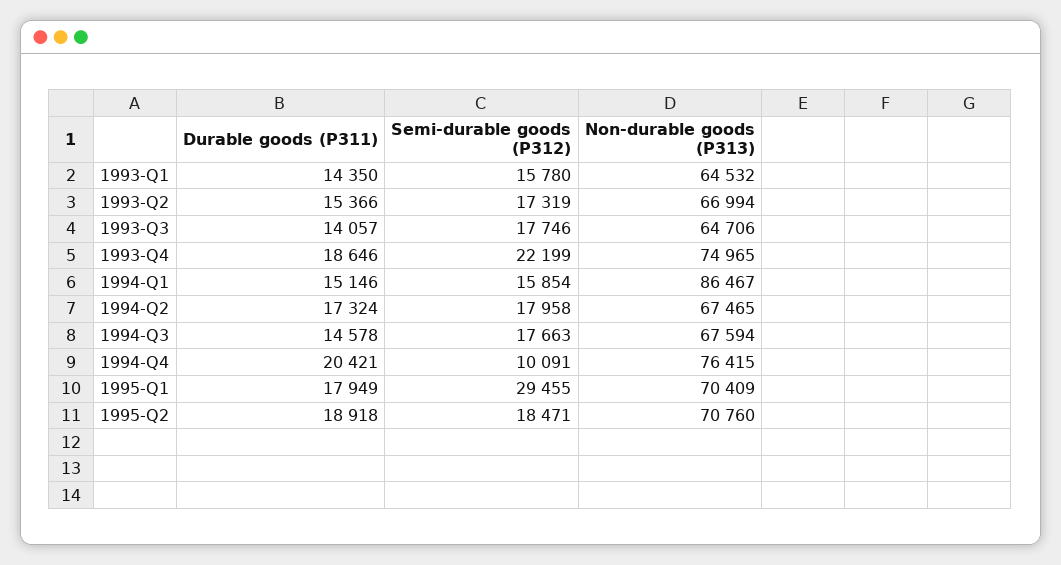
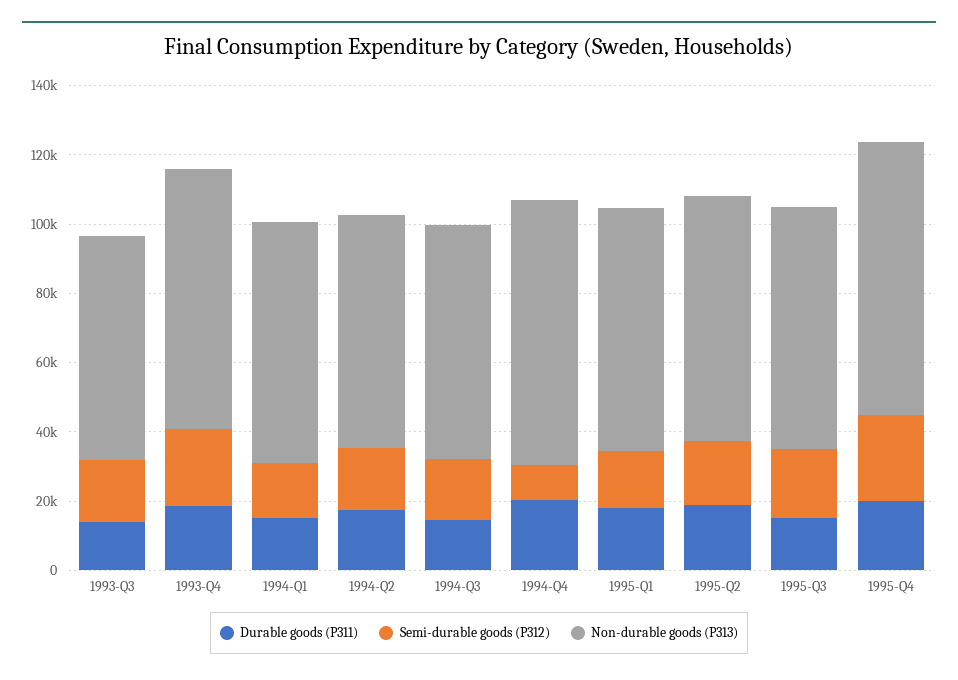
Durable goods (P311), 1993-Q1: 14350 -> none
Semi-durable goods (P312), 1993-Q1: 15780 -> none
Non-durable goods (P313), 1993-Q1: 64532 -> none
Durable goods (P311), 1993-Q2: 15366 -> none
Semi-durable goods (P312), 1993-Q2: 17319 -> none
Non-durable goods (P313), 1993-Q2: 66994 -> none
Non-durable goods (P313), 1994-Q1: 86467 -> 70000
Semi-durable goods (P312), 1995-Q1: 29455 -> 15000
Durable goods (P311), 1995-Q3: none -> 15000
Semi-durable goods (P312), 1995-Q3: none -> 20000
Non-durable goods (P313), 1995-Q3: none -> 70000
Durable goods (P311), 1995-Q4: none -> 20000
Semi-durable goods (P312), 1995-Q4: none -> 25000
Non-durable goods (P313), 1995-Q4: none -> 80000

